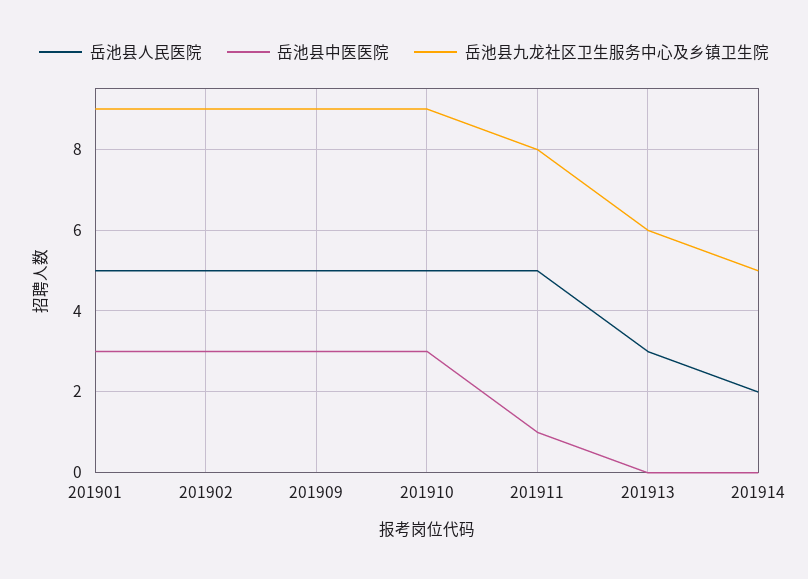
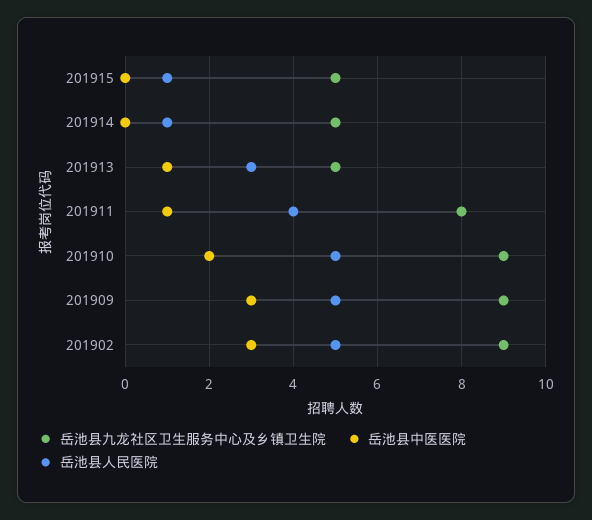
岳池县人民医院, 201901: 5 -> none
岳池县中医医院, 201901: 3 -> none
岳池县九龙社区卫生服务中心及乡镇卫生院, 201901: 9 -> none
岳池县中医医院, 201910: 3 -> 2
岳池县人民医院, 201911: 5 -> 4
岳池县中医医院, 201913: 0 -> 1
岳池县九龙社区卫生服务中心及乡镇卫生院, 201913: 6 -> 5
岳池县人民医院, 201914: 2 -> 1
岳池县九龙社区卫生服务中心及乡镇卫生院, 201915: none -> 5
岳池县中医医院, 201915: none -> 0
岳池县人民医院, 201915: none -> 1

